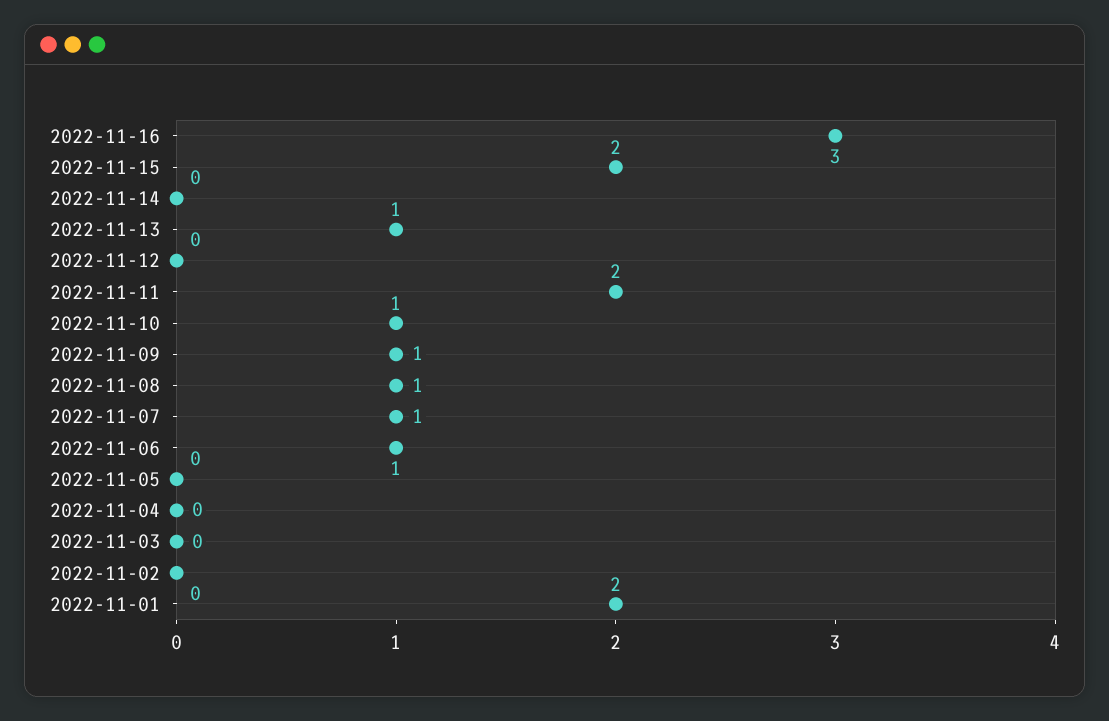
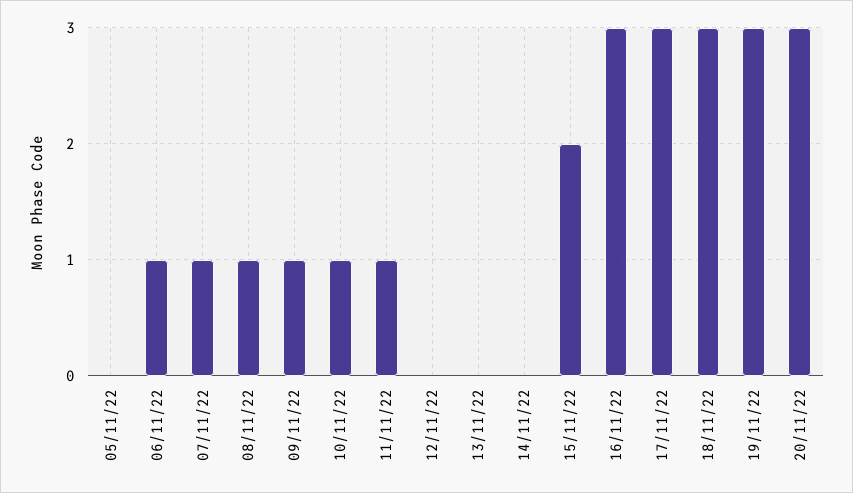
2022-11-13: 1 -> 0
2022-11-11: 2 -> 1
2022-11-04: 0 -> none
2022-11-03: 0 -> none
2022-11-02: 0 -> none
2022-11-01: 2 -> none
17/11/22: none -> 3
18/11/22: none -> 3
19/11/22: none -> 3
20/11/22: none -> 3

